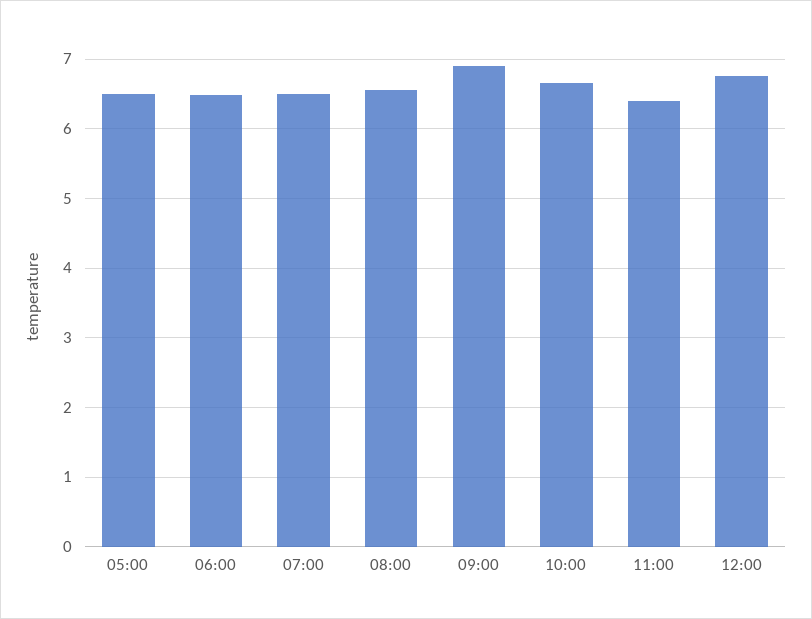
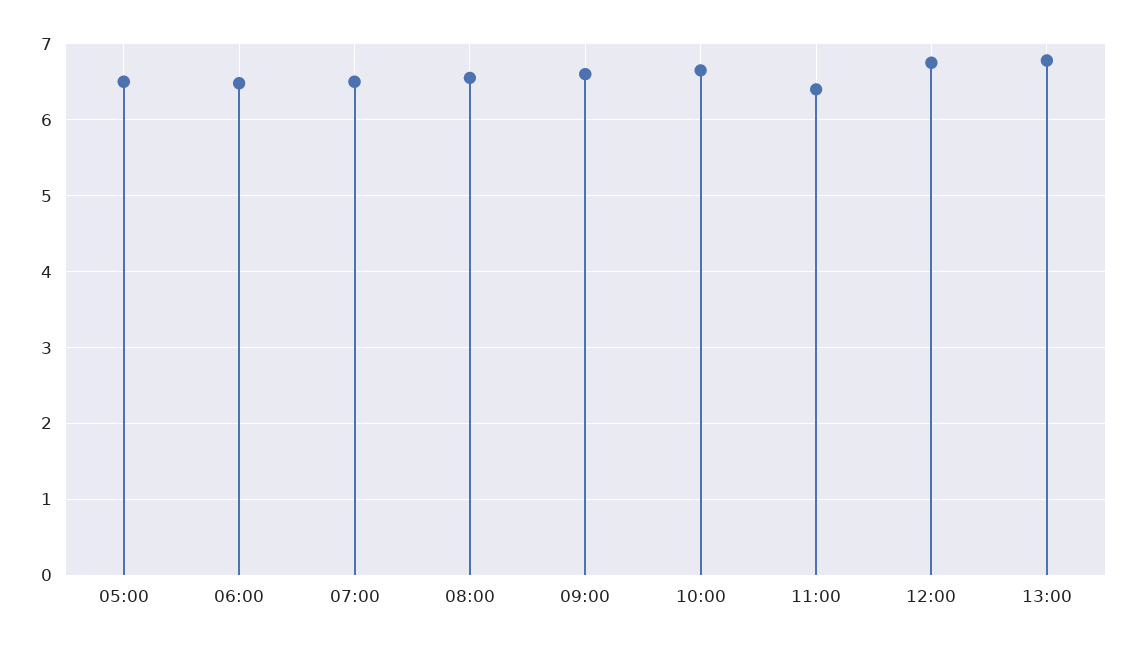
09:00: 6.9 -> 6.6
13:00: none -> 6.8

